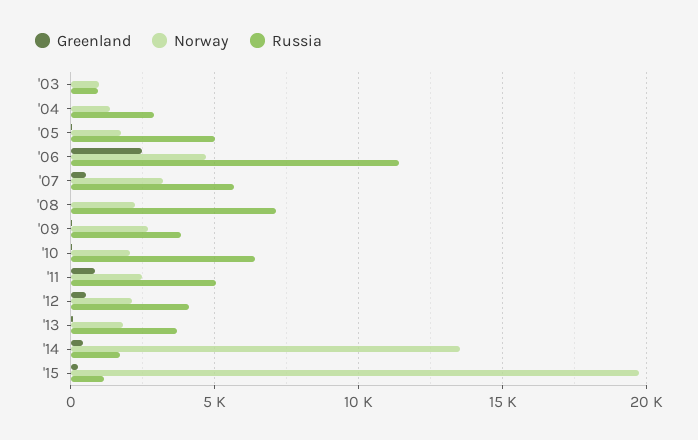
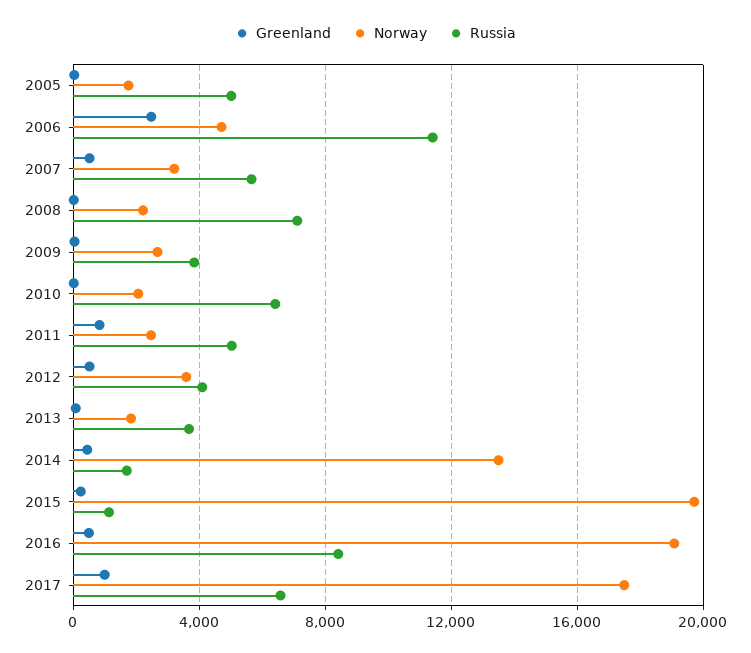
Greenland, '03: 0 -> none
Norway, '03: 1000 -> none
Russia, '03: 1000 -> none
Greenland, '04: 0 -> none
Norway, '04: 1500 -> none
Russia, '04: 3000 -> none
Norway, '12: 2000 -> 3500
Greenland, 2016: none -> 500
Norway, 2016: none -> 19000
Russia, 2016: none -> 8500
Greenland, 2017: none -> 1000
Norway, 2017: none -> 17500
Russia, 2017: none -> 6500

